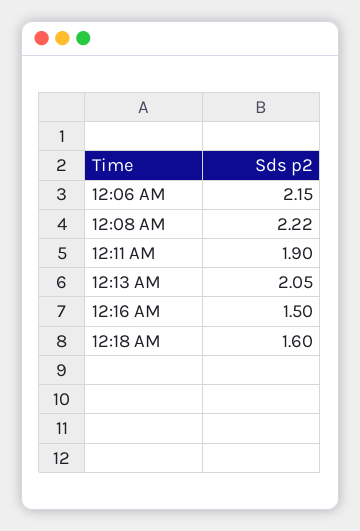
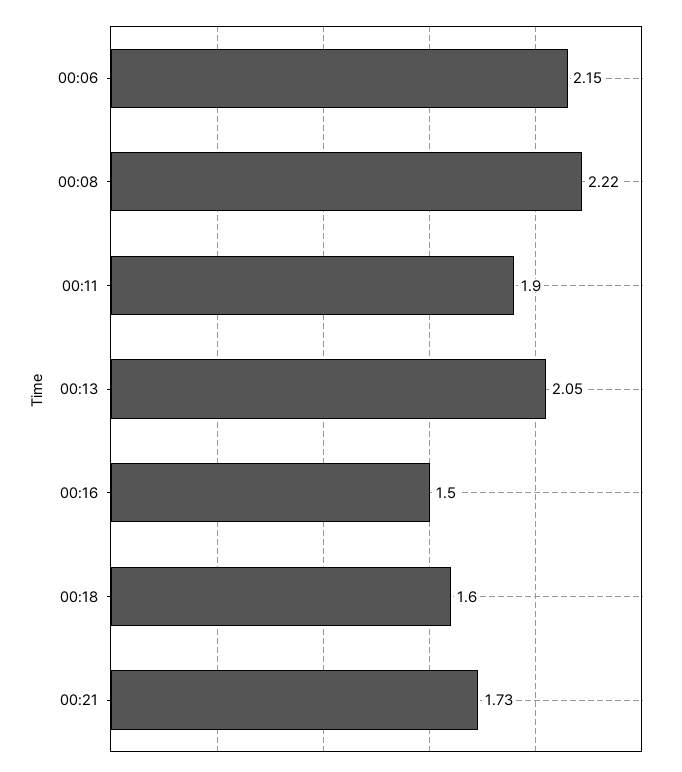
00:21: none -> 1.73

